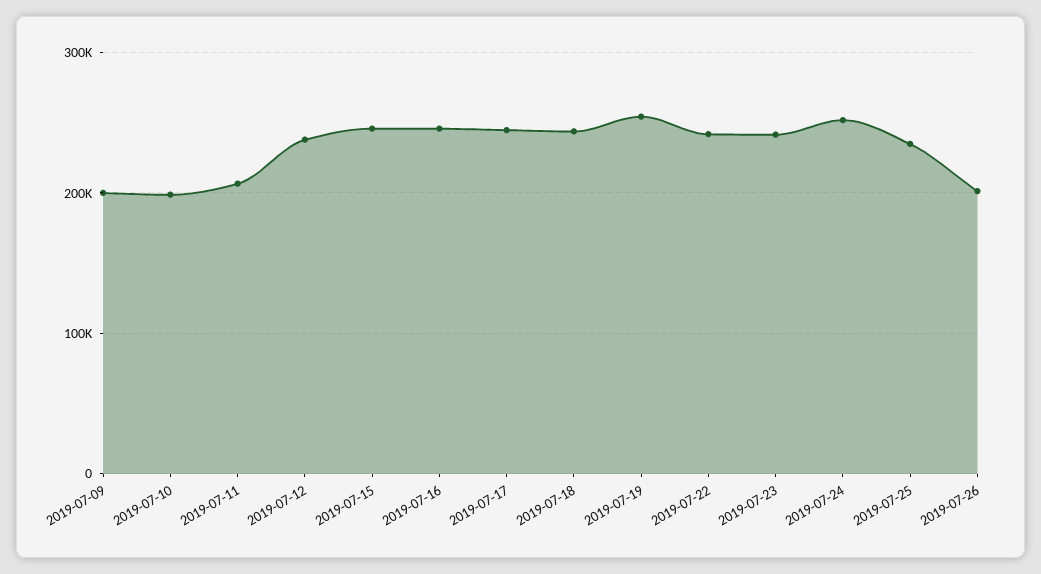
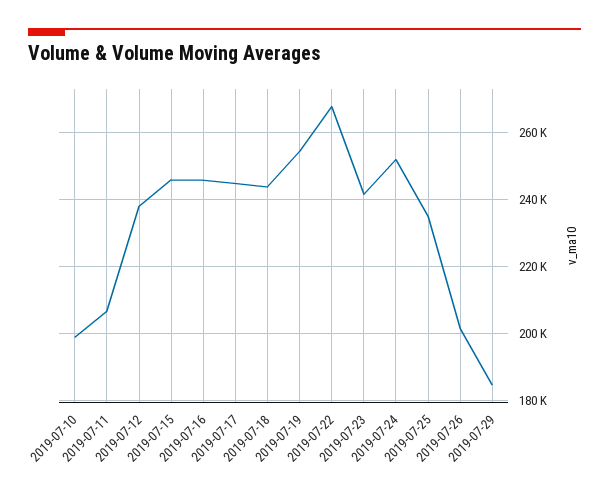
2019-07-09: 200000 -> none
2019-07-22: 240000 -> 268000
2019-07-29: none -> 184000

